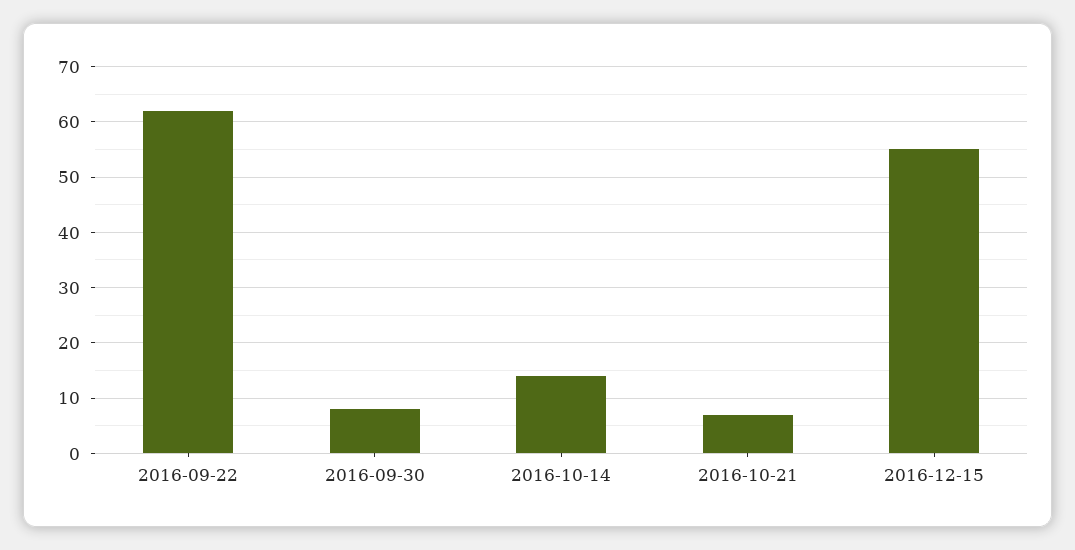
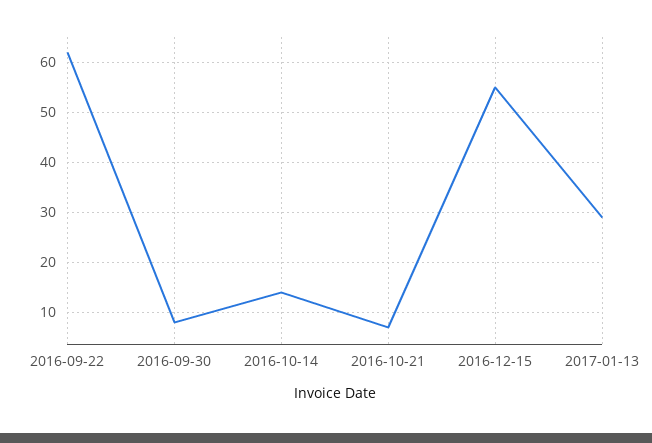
2017-01-13: none -> 30

